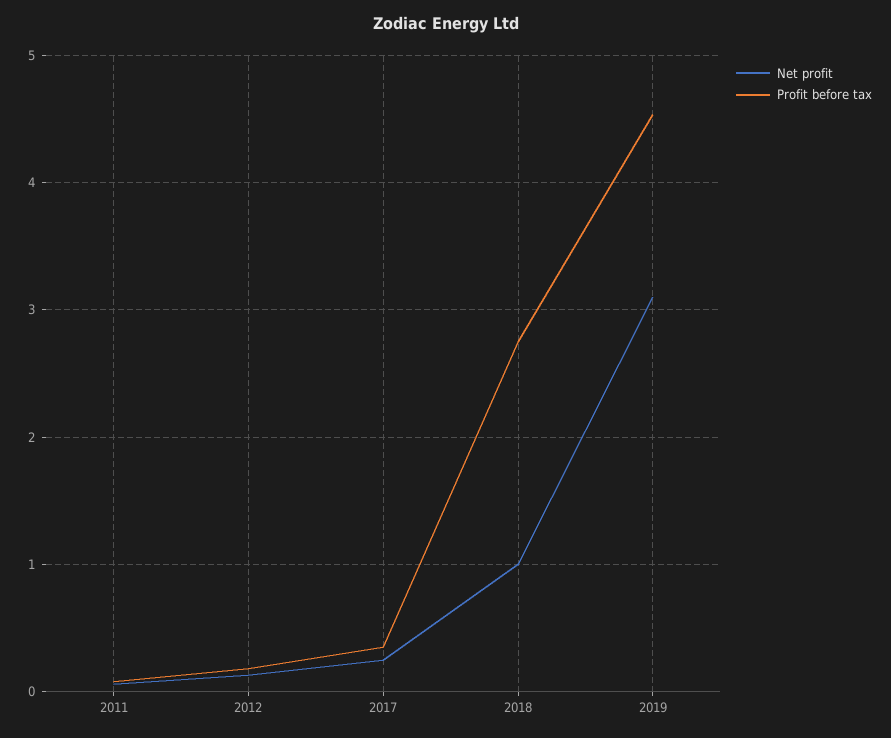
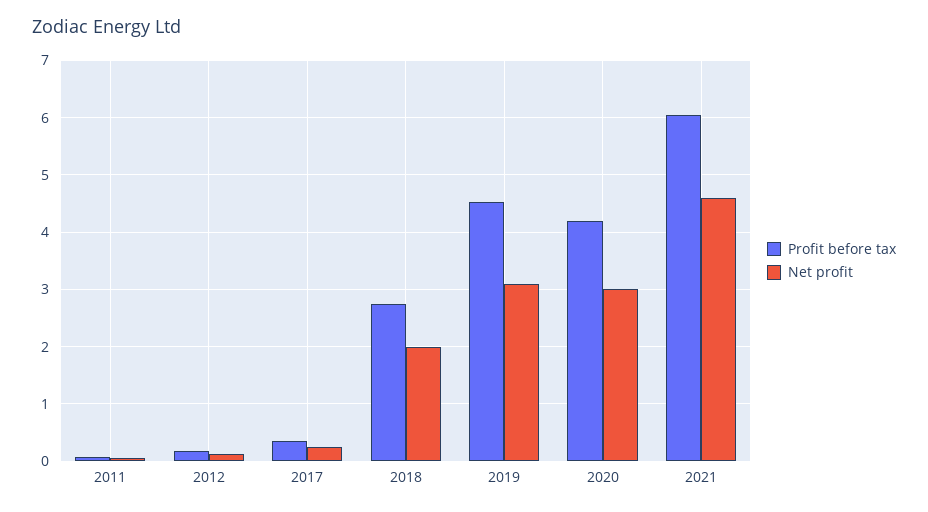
Net profit, 2018: 1 -> 2
Profit before tax, 2020: none -> 4.2
Net profit, 2020: none -> 3
Profit before tax, 2021: none -> 6
Net profit, 2021: none -> 4.6

